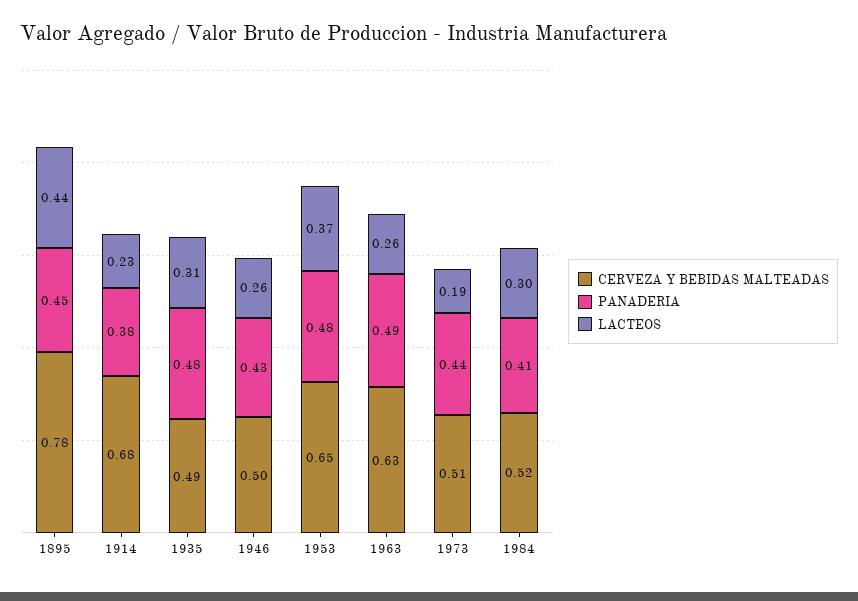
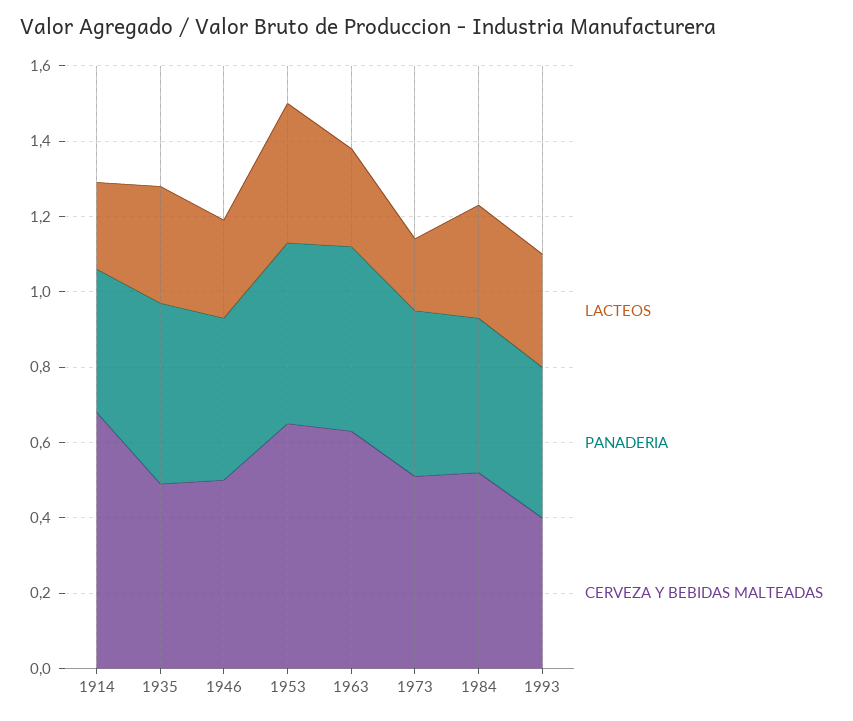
CERVEZA Y BEBIDAS MALTEADAS, 1895: 0.78 -> none
PANADERIA, 1895: 0.45 -> none
LACTEOS, 1895: 0.44 -> none
LACTEOS, 1993: none -> 0.3
PANADERIA, 1993: none -> 0.4
CERVEZA Y BEBIDAS MALTEADAS, 1993: none -> 0.4

